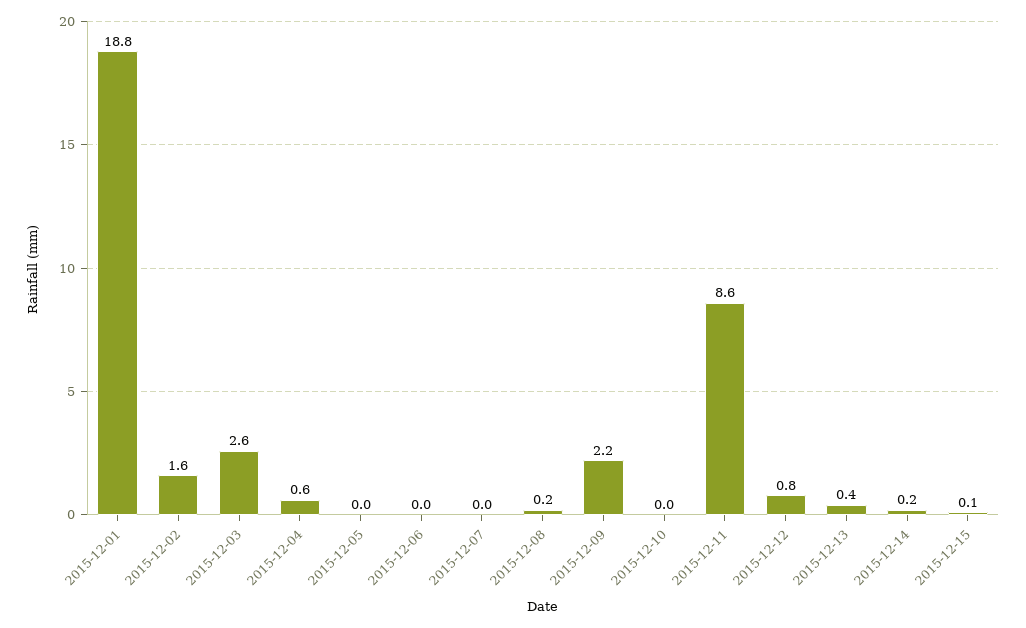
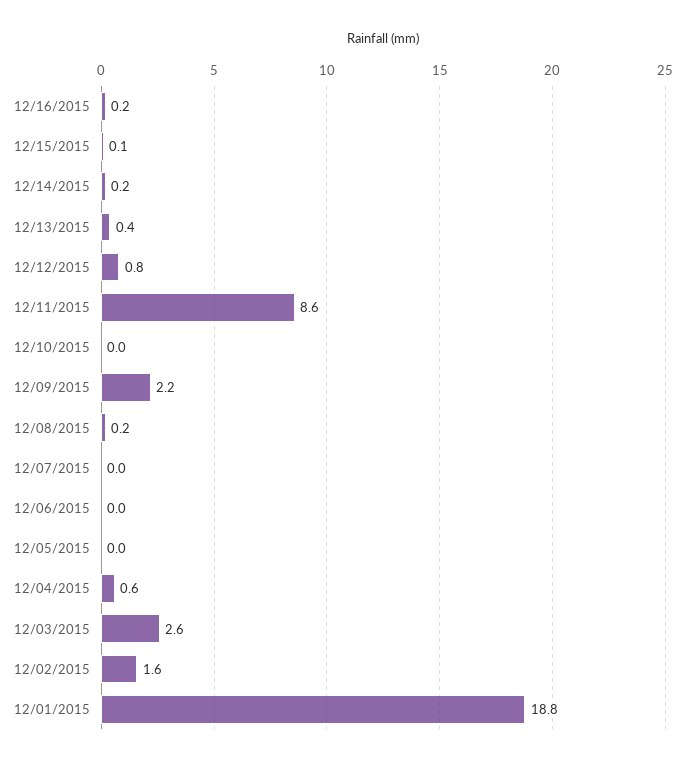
12/16/2015: none -> 0.2

